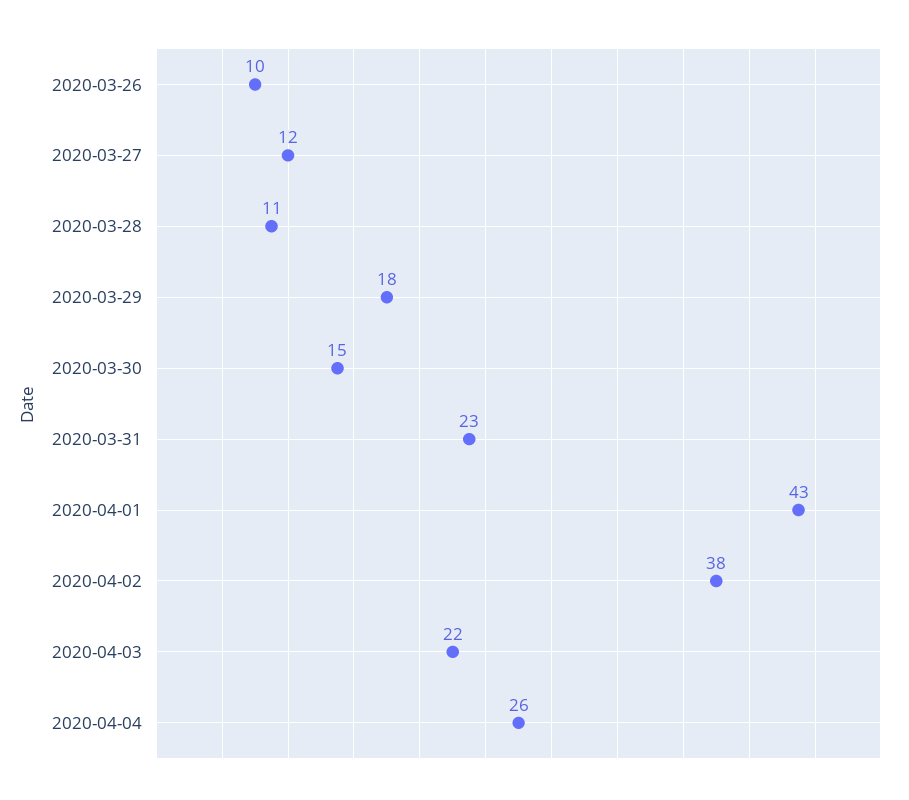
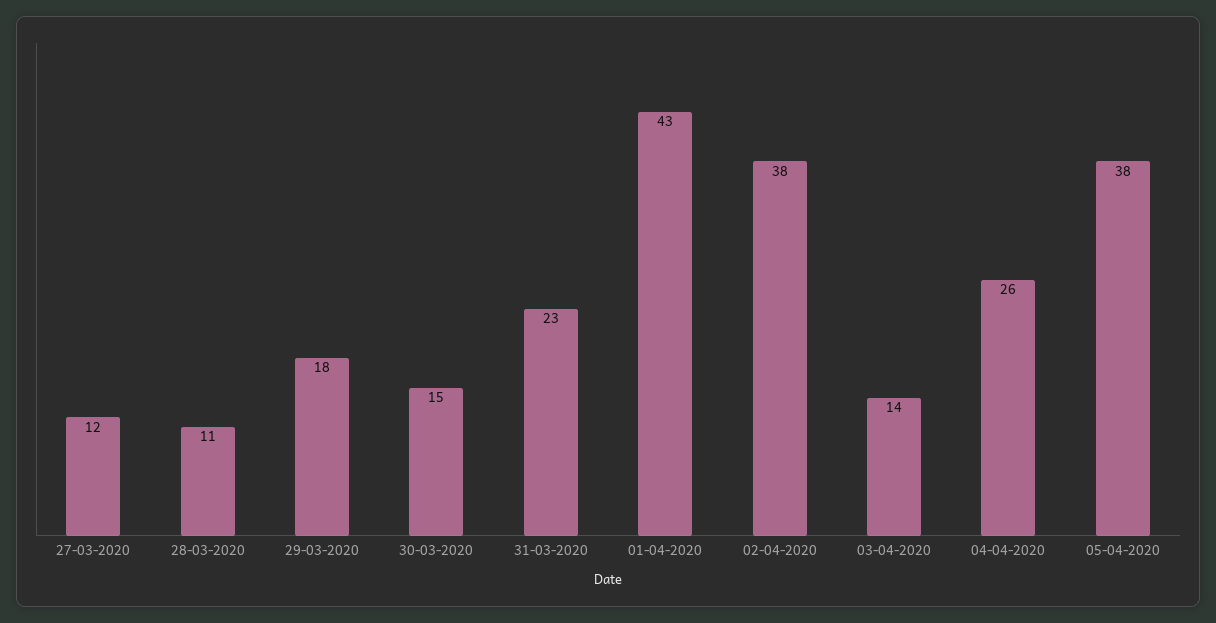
2020-03-26: 10 -> none
2020-04-03: 22 -> 14
05-04-2020: none -> 38

